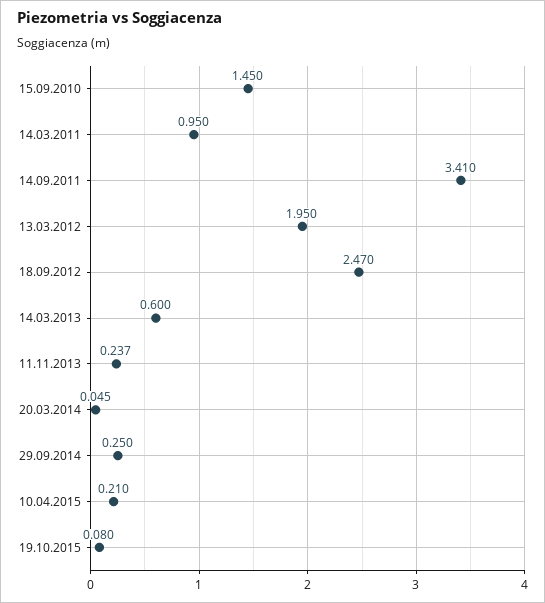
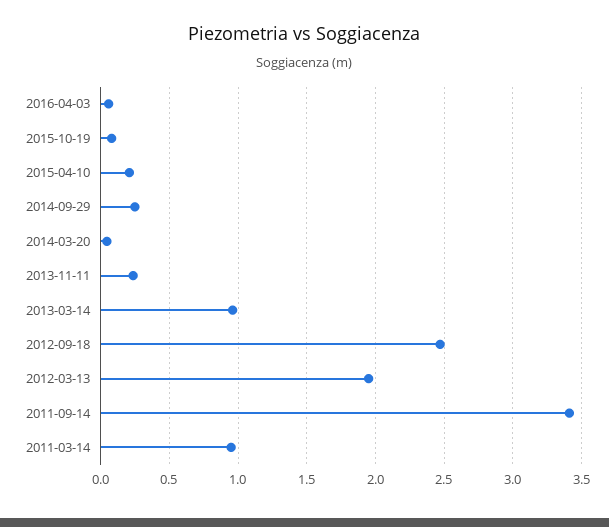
15.09.2010: 1.45 -> none
14.03.2013: 0.6 -> 0.95
2016-04-03: none -> 0.05

